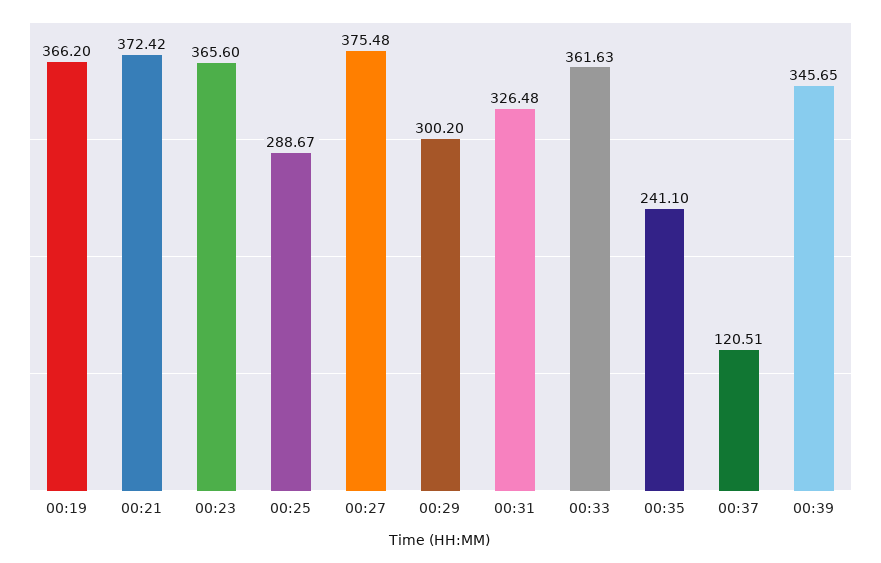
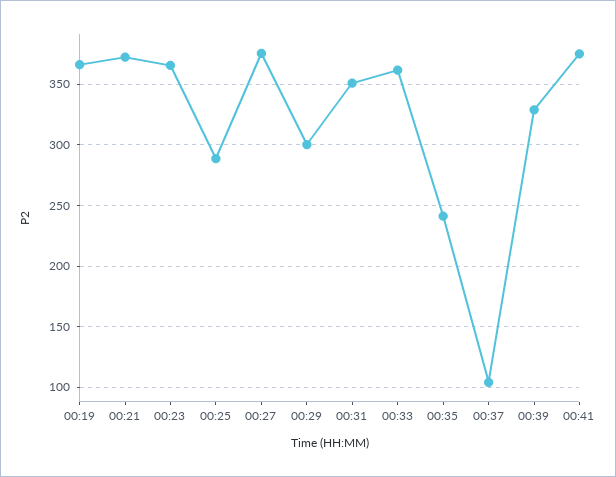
00:31: 326.48 -> 350
00:37: 120.51 -> 105
00:39: 345.65 -> 330
00:41: none -> 375

